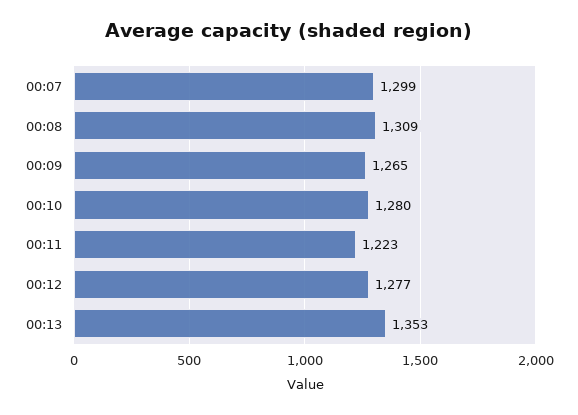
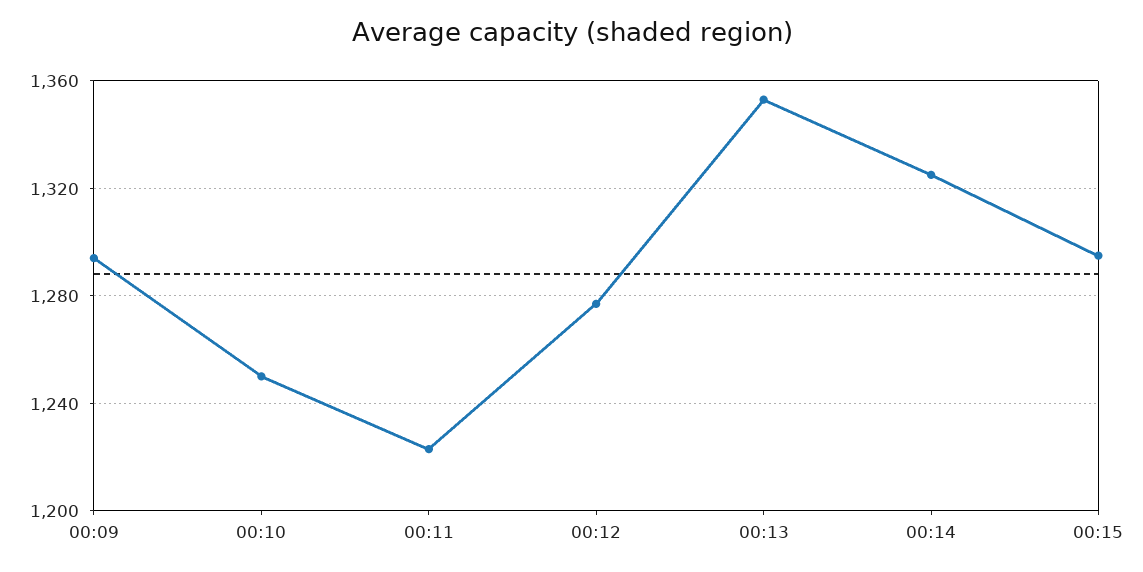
00:07: 1299 -> none
00:08: 1309 -> none
00:09: 1265 -> 1295
00:10: 1280 -> 1250
00:14: none -> 1325
00:15: none -> 1295

